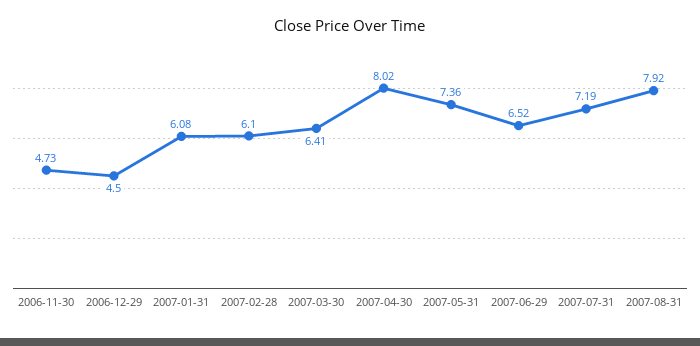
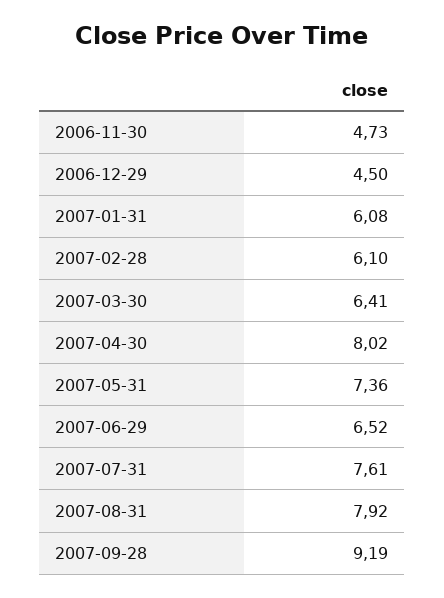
2007-07-31: 7.19 -> 7.61
2007-09-28: none -> 9.19

